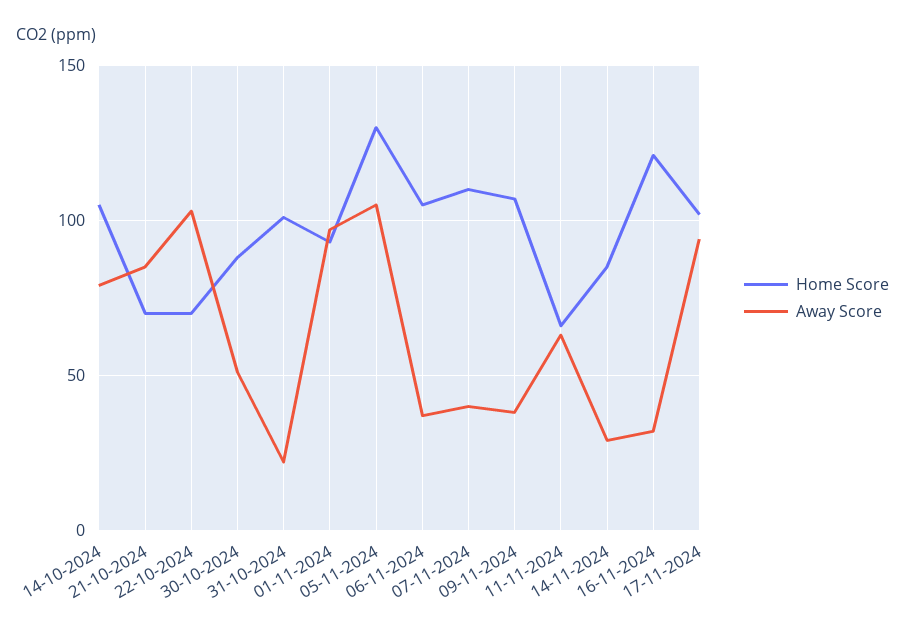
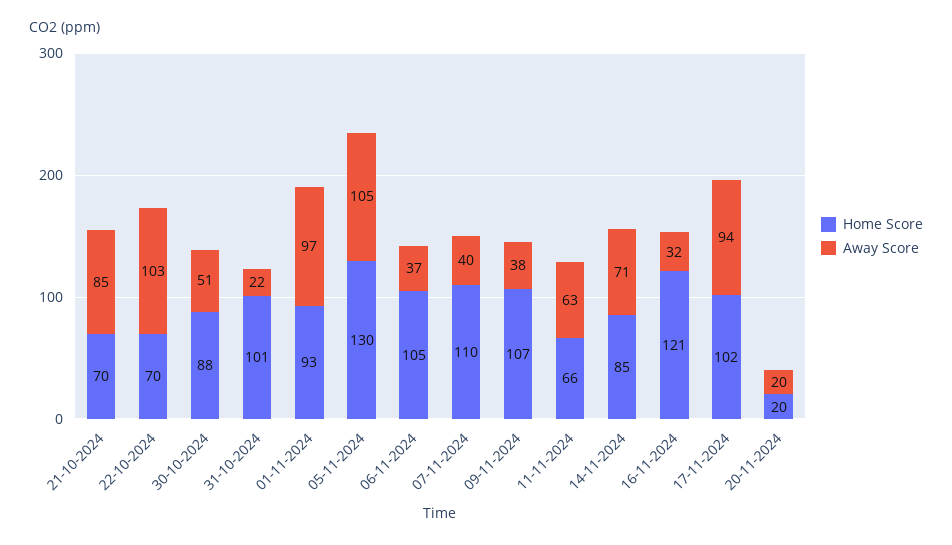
Home Score, 14-10-2024: 105 -> none
Away Score, 14-10-2024: 80 -> none
Away Score, 14-11-2024: 30 -> 71
Home Score, 20-11-2024: none -> 20
Away Score, 20-11-2024: none -> 20

